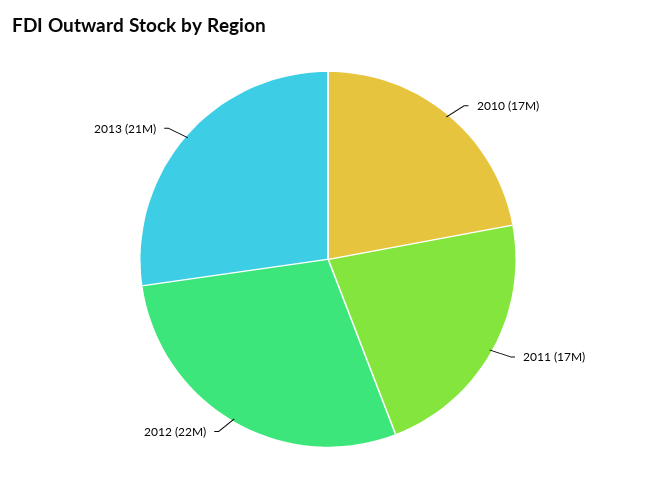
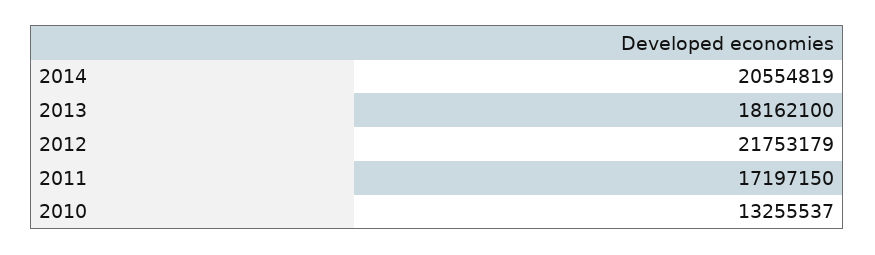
2010: 17000000 -> 13255537
2013: 21000000 -> 18162100
2014: none -> 20554819

